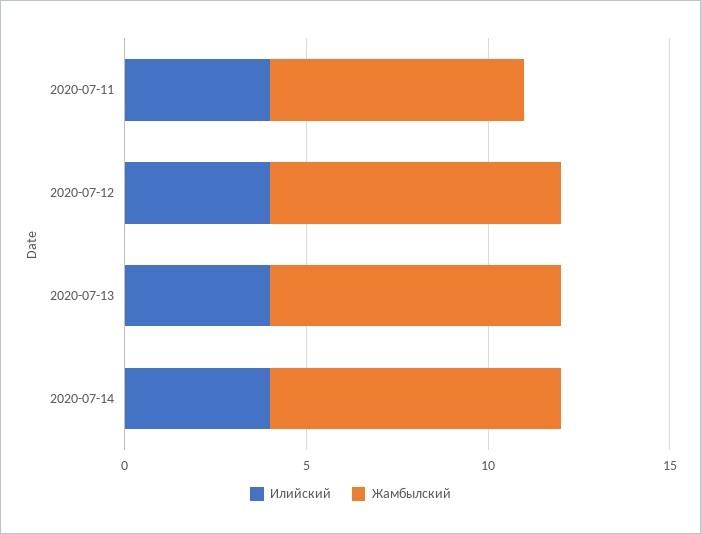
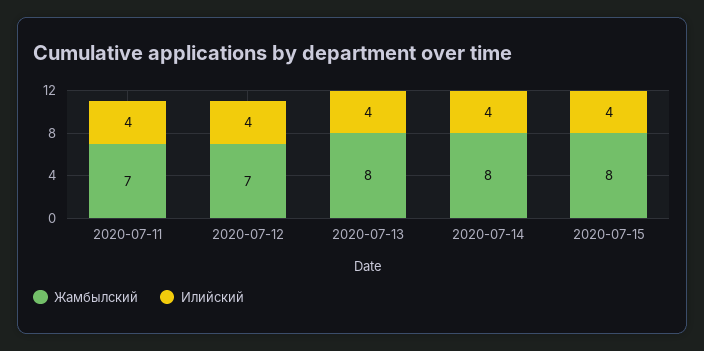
Жамбылский, 2020-07-12: 8 -> 7
Жамбылский, 2020-07-15: none -> 8
Илийский, 2020-07-15: none -> 4

